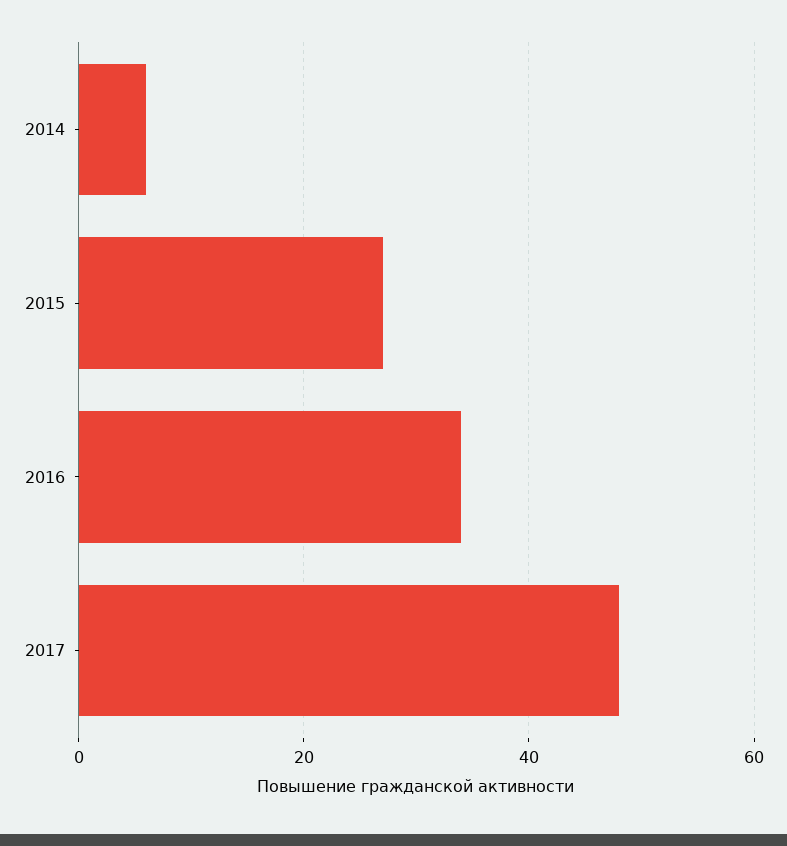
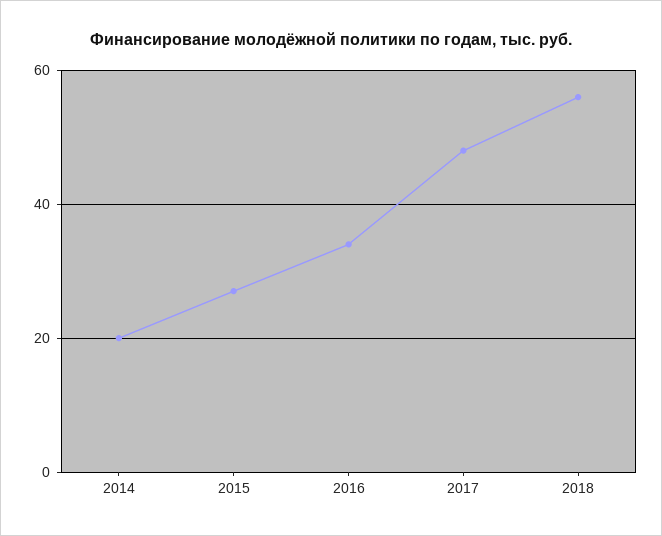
2014: 5 -> 20
2018: none -> 55

